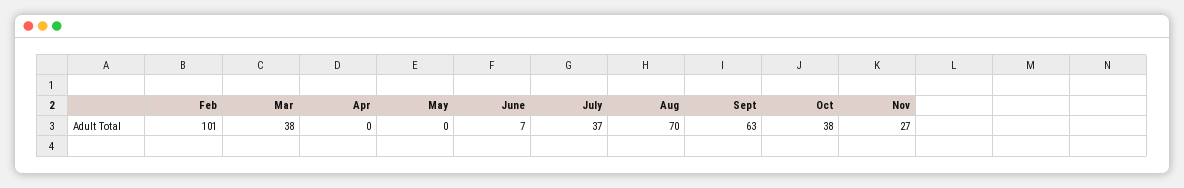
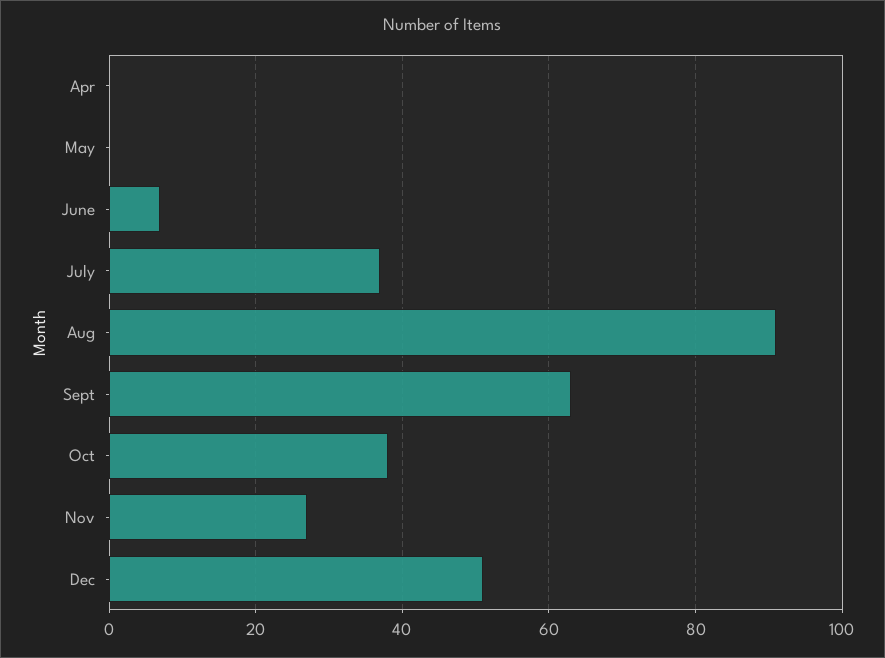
Feb: 101 -> none
Mar: 38 -> none
Aug: 70 -> 90
Dec: none -> 50

